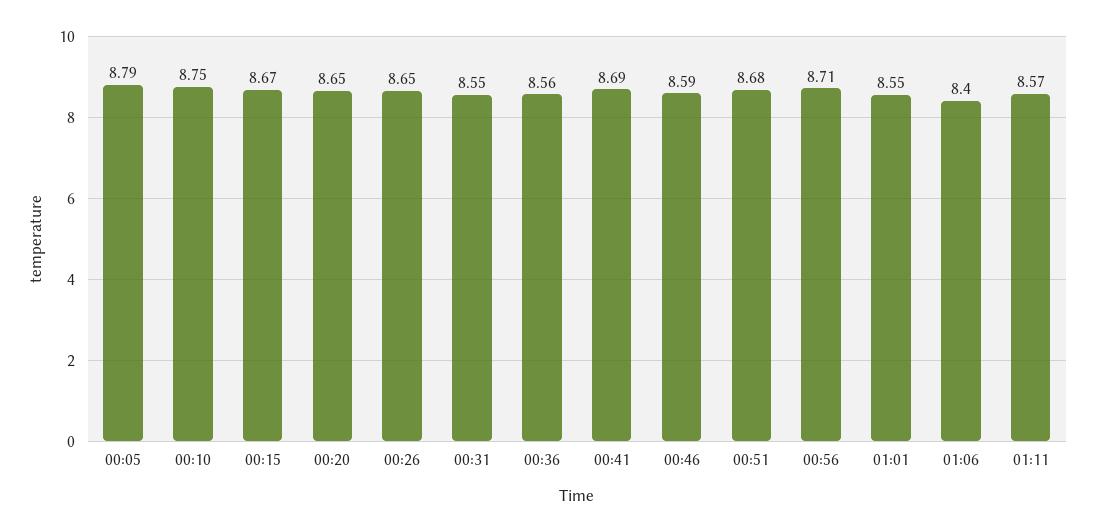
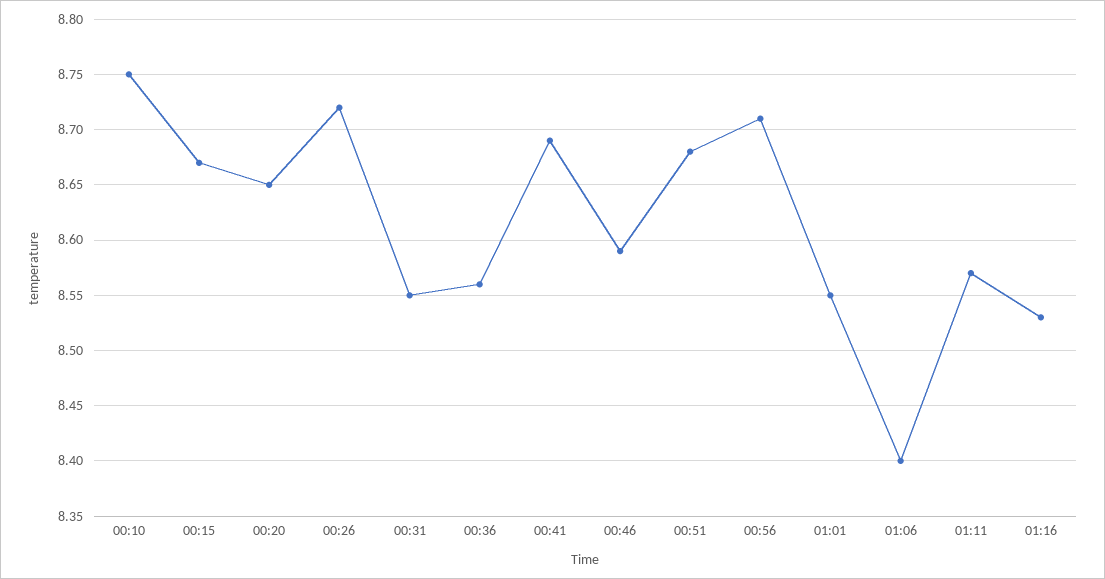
00:05: 8.79 -> none
00:26: 8.65 -> 8.72
01:16: none -> 8.53

